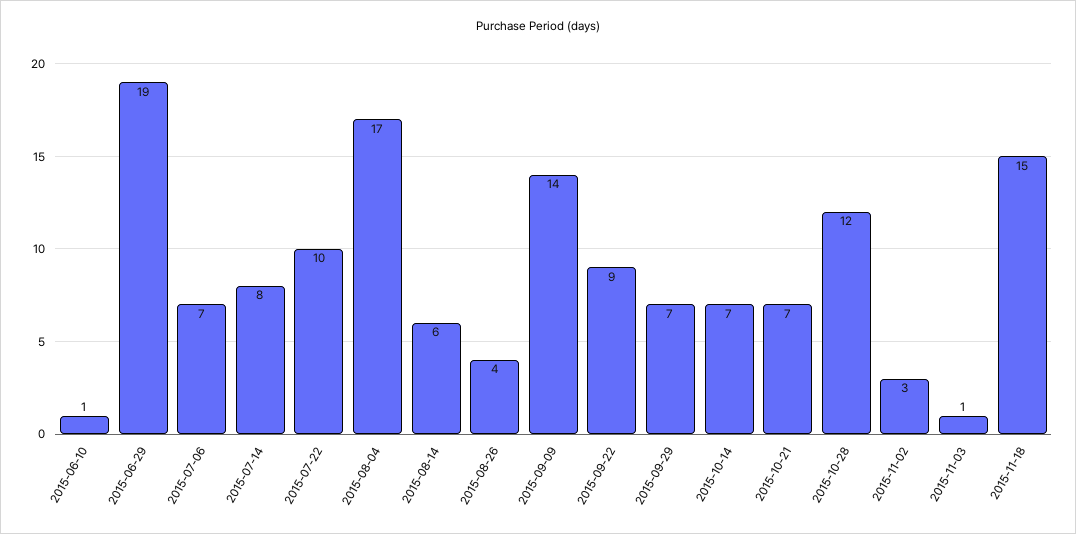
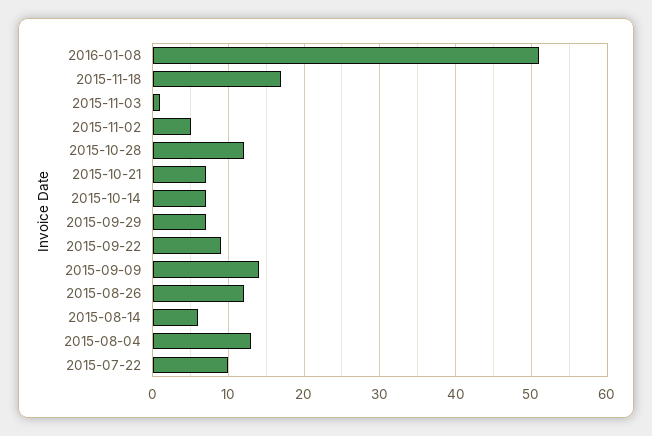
2015-06-10: 1 -> none
2015-06-29: 19 -> none
2015-07-06: 7 -> none
2015-07-14: 8 -> none
2015-08-04: 17 -> 13
2015-08-26: 4 -> 12
2015-11-02: 3 -> 5
2015-11-18: 15 -> 17
2016-01-08: none -> 51

